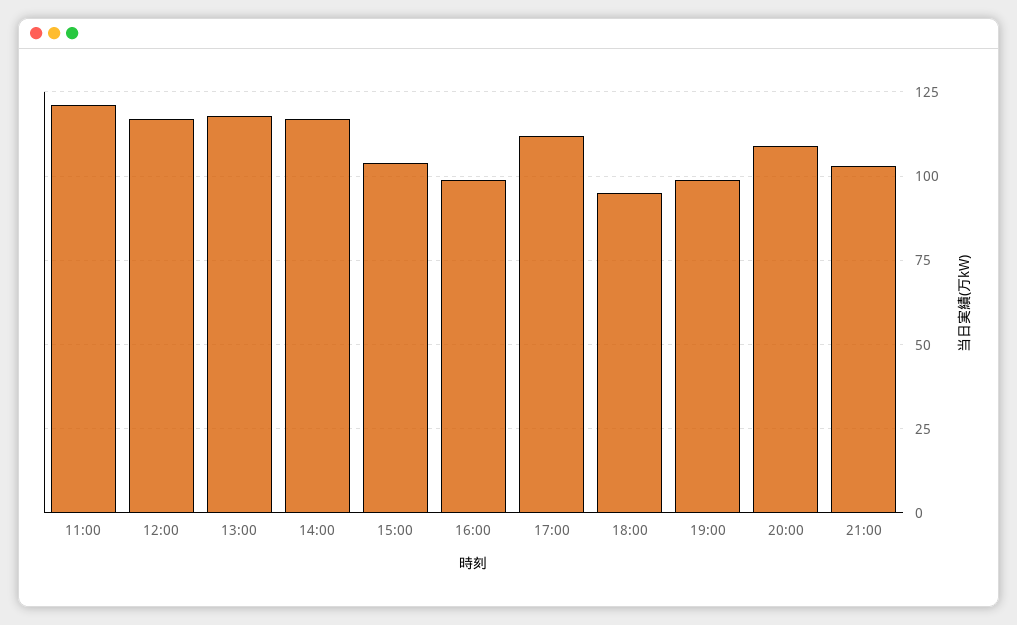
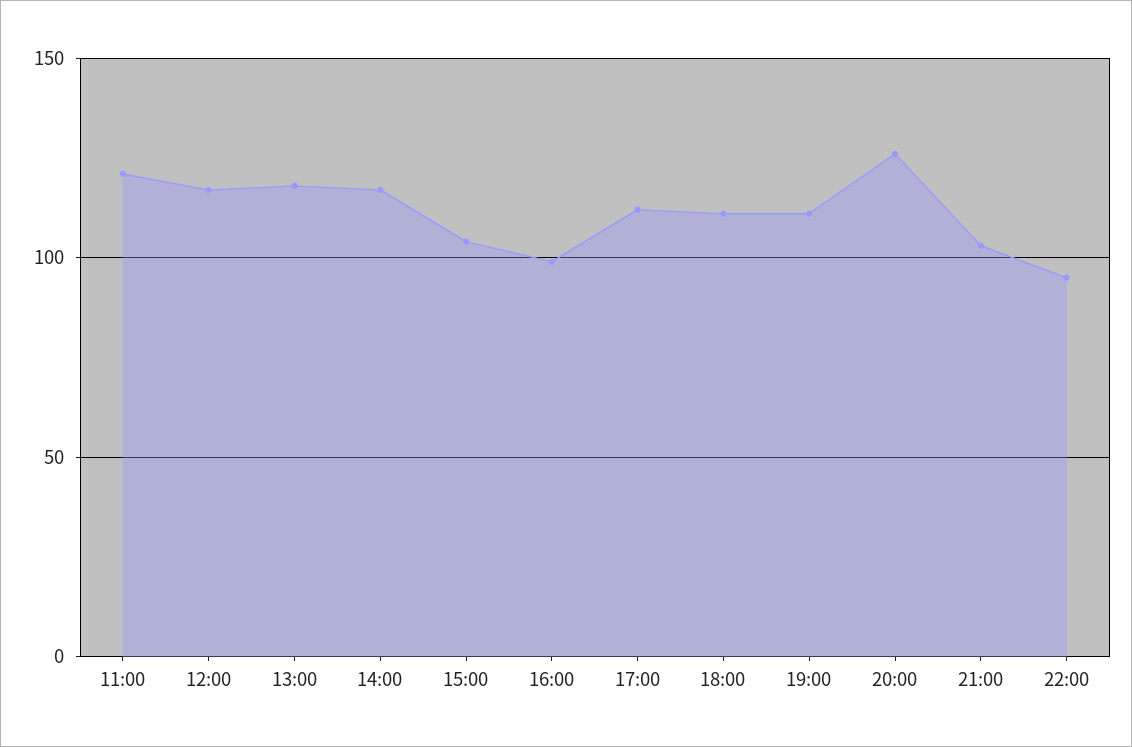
18:00: 95 -> 110
19:00: 100 -> 110
20:00: 110 -> 125
22:00: none -> 95

